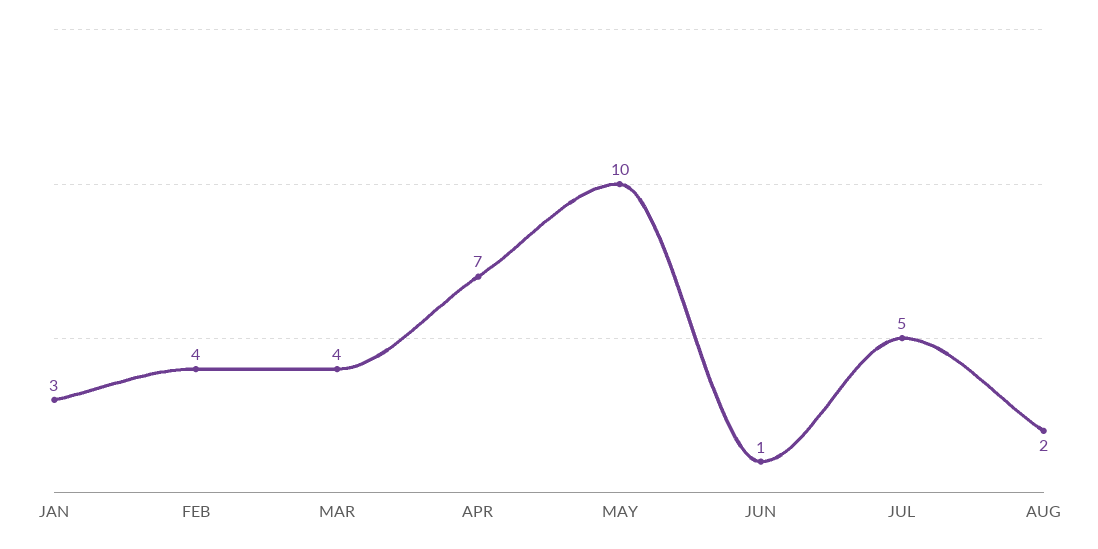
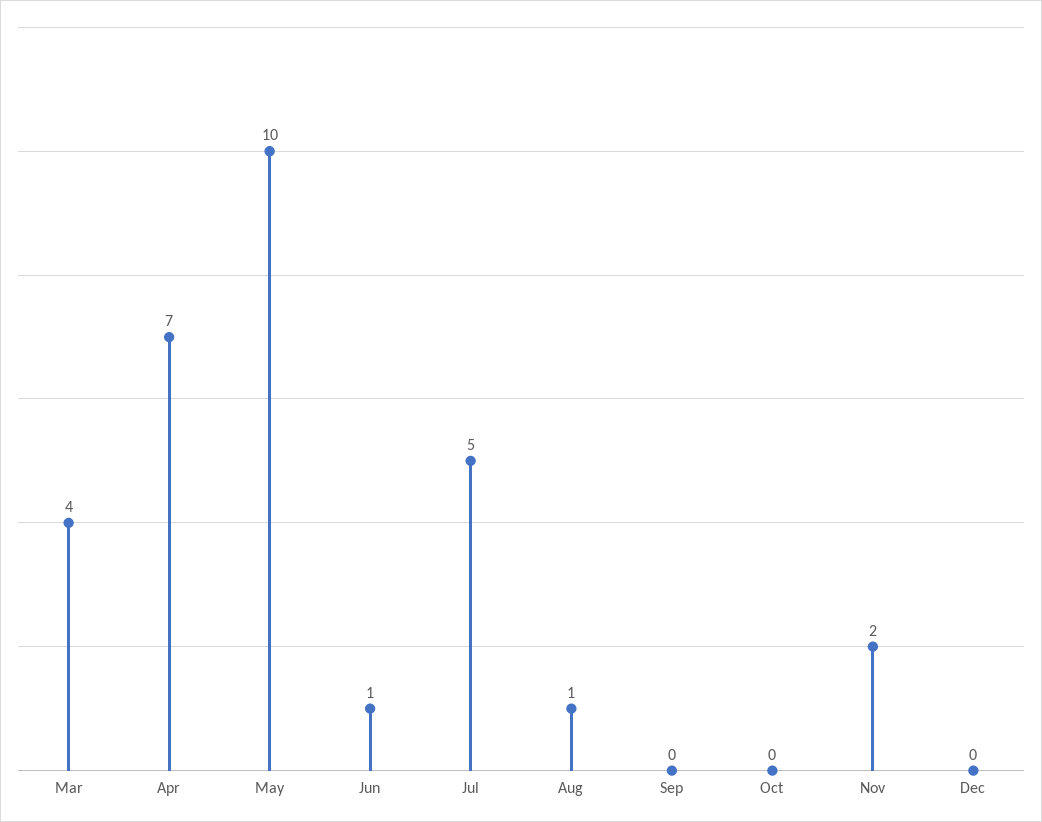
JAN: 3 -> none
FEB: 4 -> none
AUG: 2 -> 1
Sep: none -> 0
Oct: none -> 0
Nov: none -> 2
Dec: none -> 0

